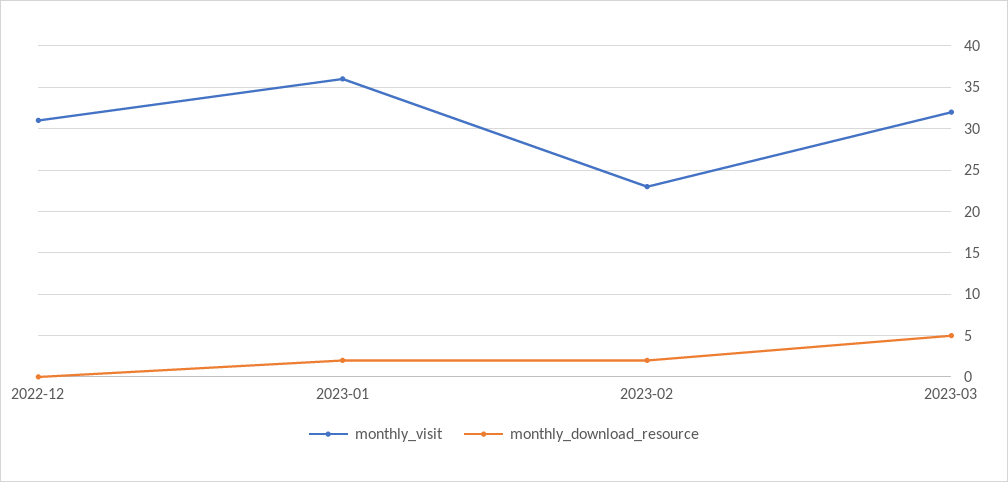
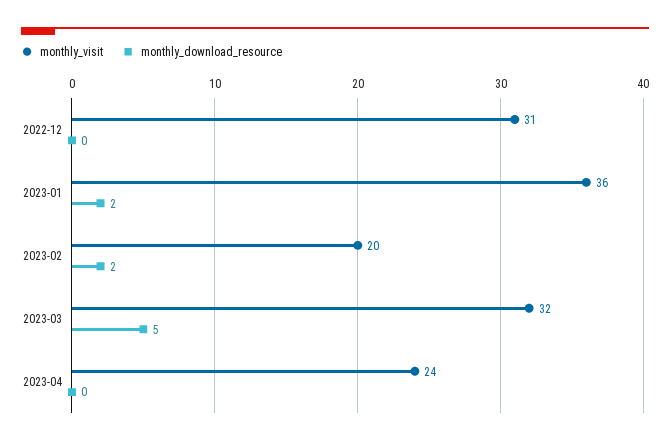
monthly_visit, 2023-02: 23 -> 20
monthly_visit, 2023-04: none -> 24
monthly_download_resource, 2023-04: none -> 0

